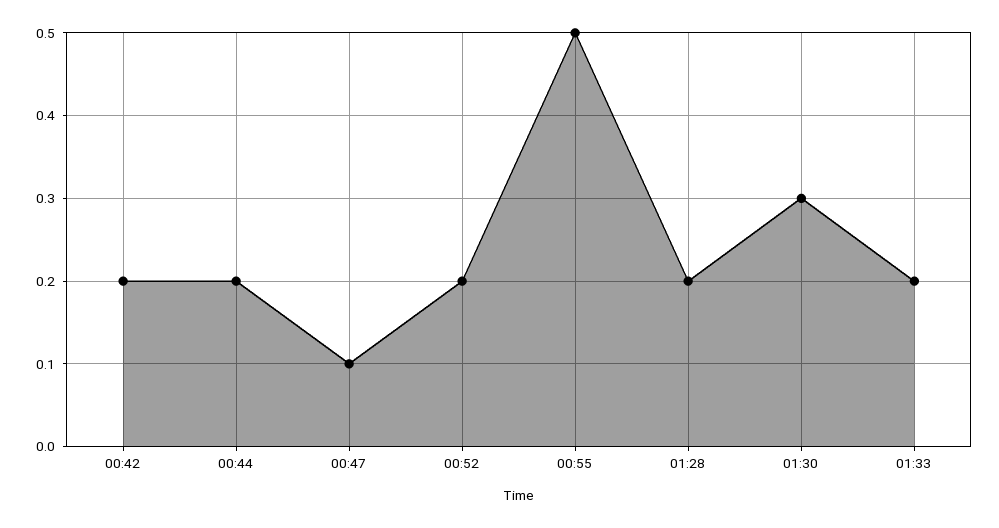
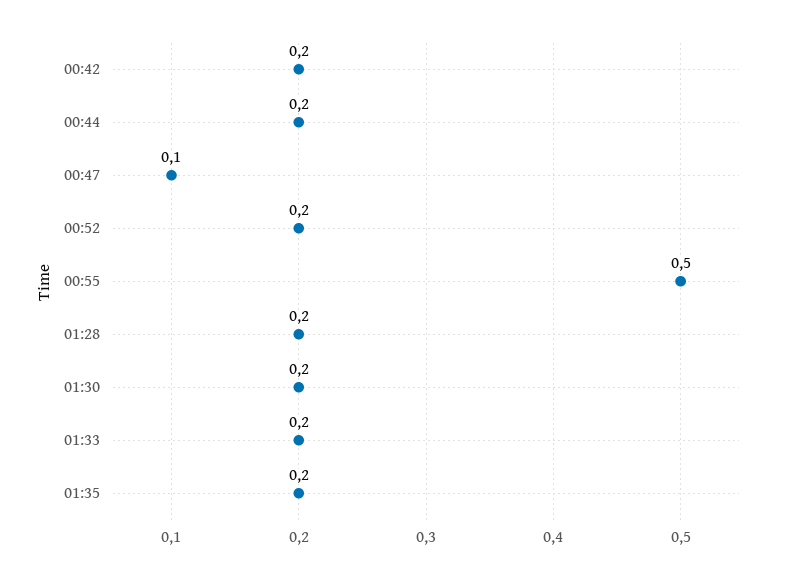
01:30: 0.3 -> 0.2
01:35: none -> 0.2

